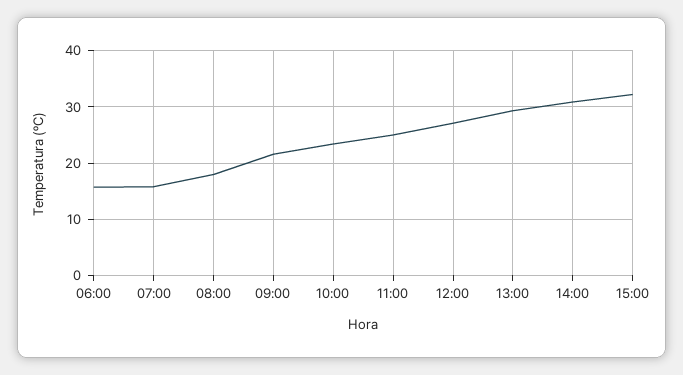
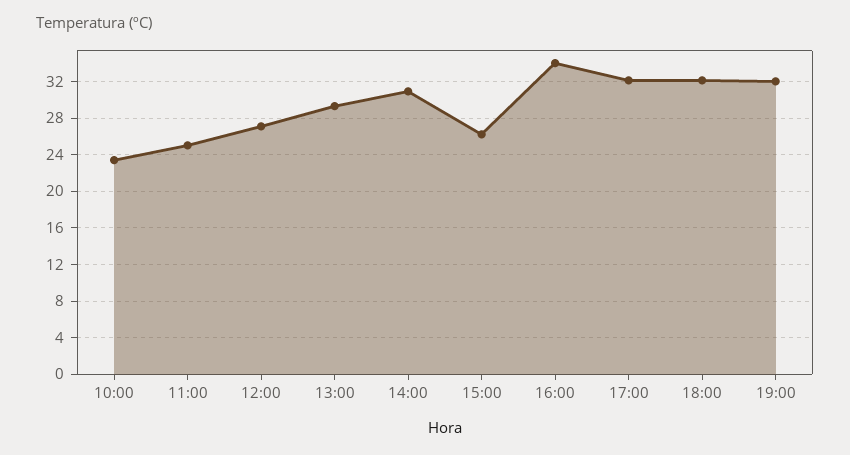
06:00: 16 -> none
07:00: 16 -> none
08:00: 18 -> none
09:00: 22 -> none
15:00: 32 -> 26
16:00: none -> 34
17:00: none -> 32
18:00: none -> 32
19:00: none -> 32

